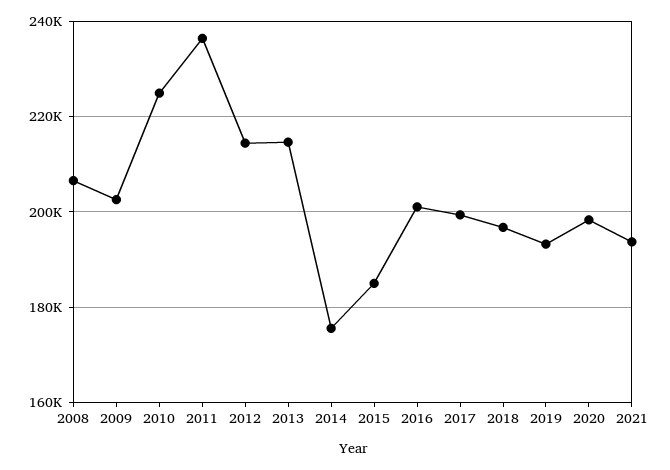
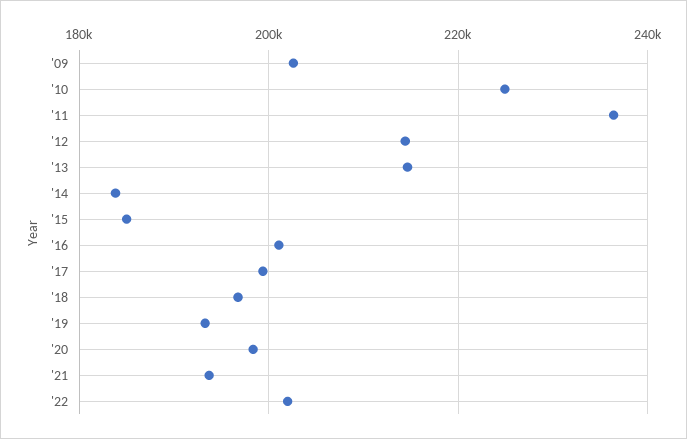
2008: 206000 -> none
2014: 176000 -> 184000
'22: none -> 202000

